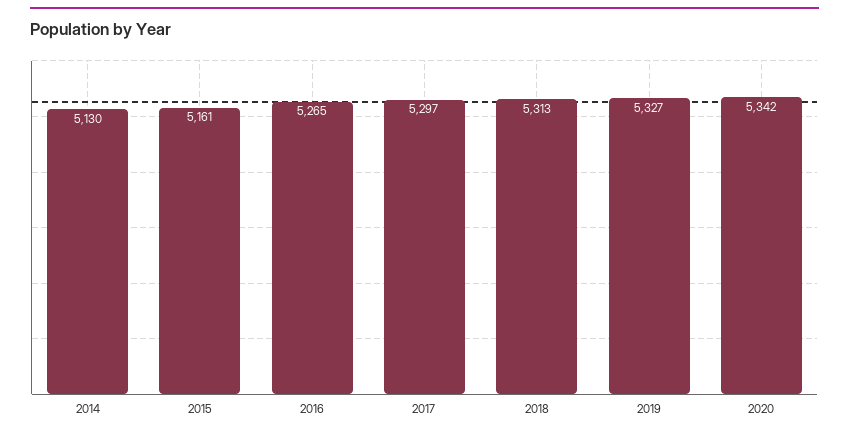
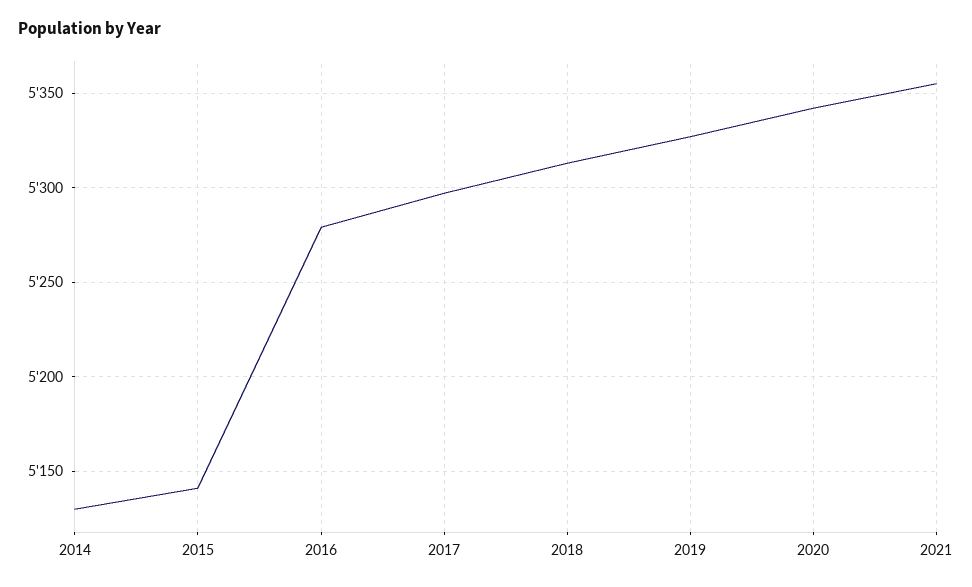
2015: 5161 -> 5140
2016: 5265 -> 5280
2021: none -> 5355

